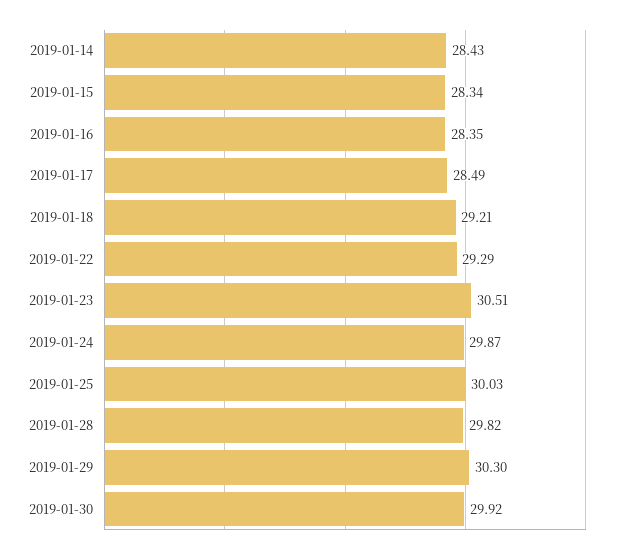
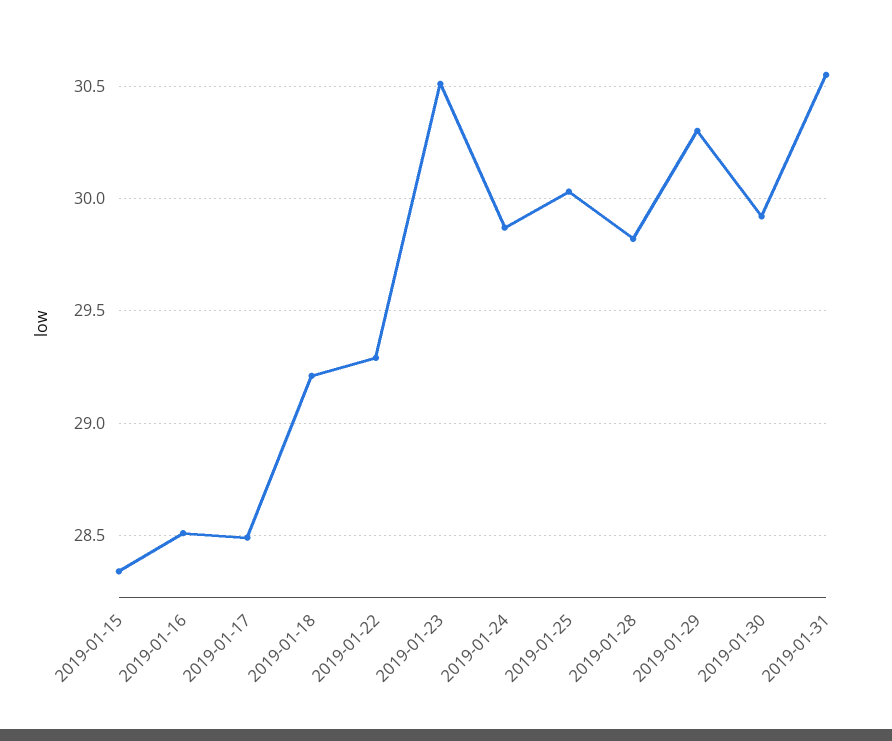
2019-01-14: 28.43 -> none
2019-01-16: 28.35 -> 28.5
2019-01-31: none -> 30.55

